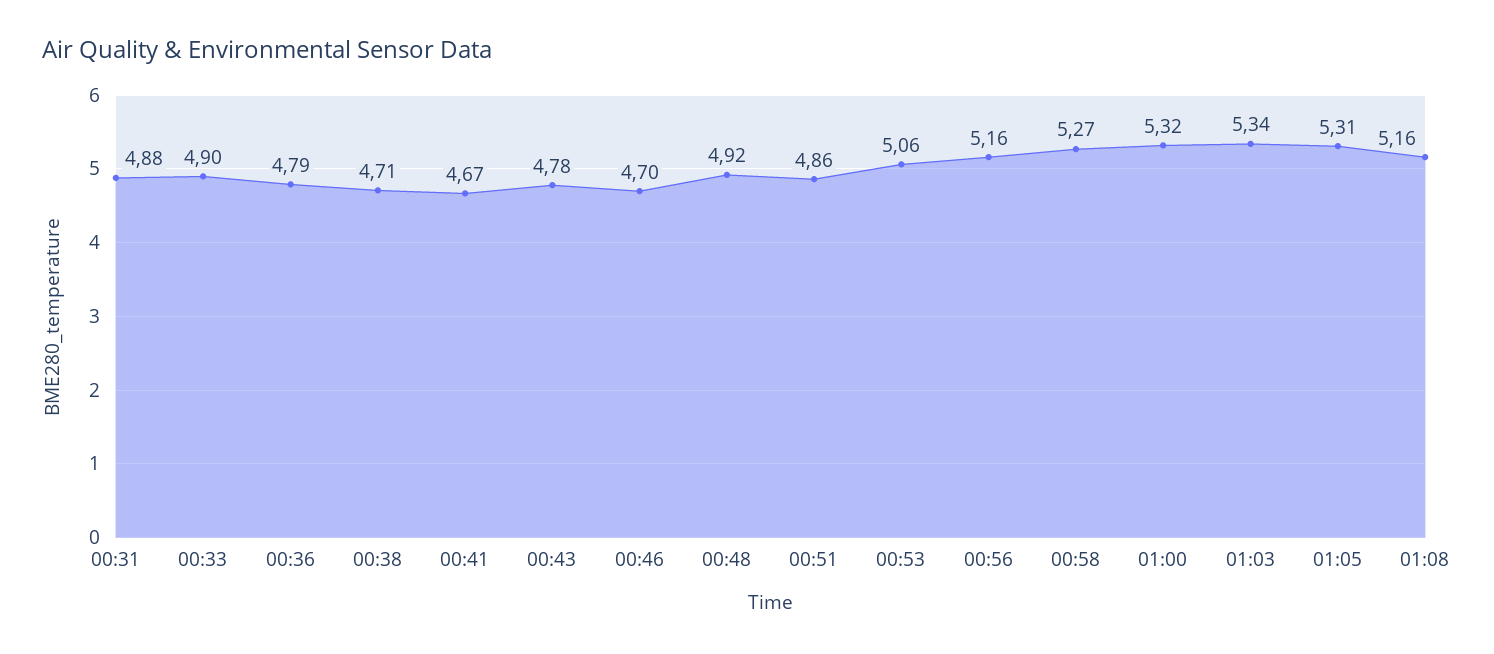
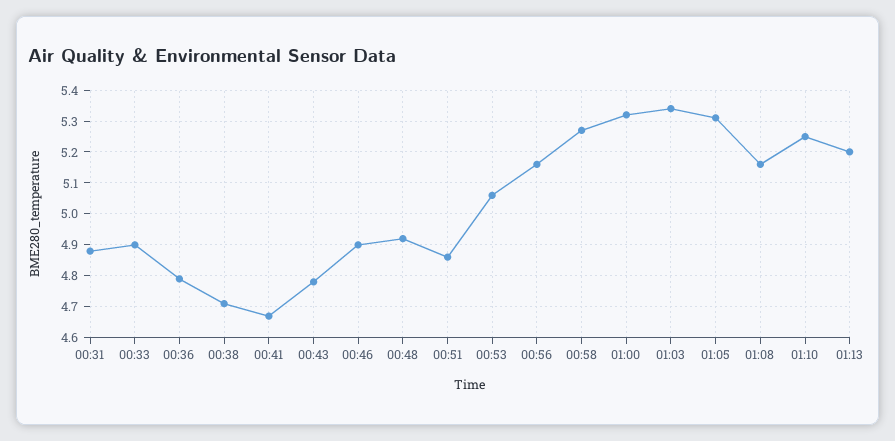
00:46: 4.7 -> 4.9
01:10: none -> 5.25
01:13: none -> 5.2

